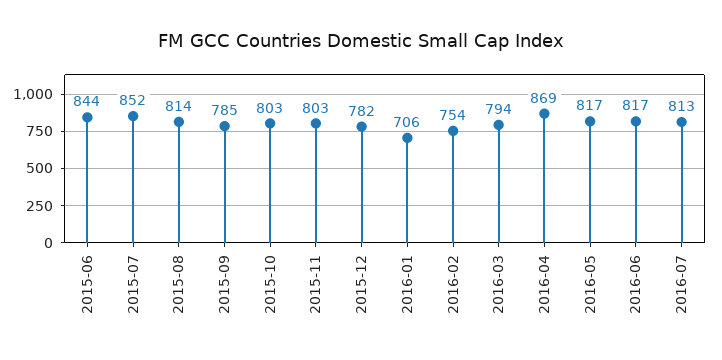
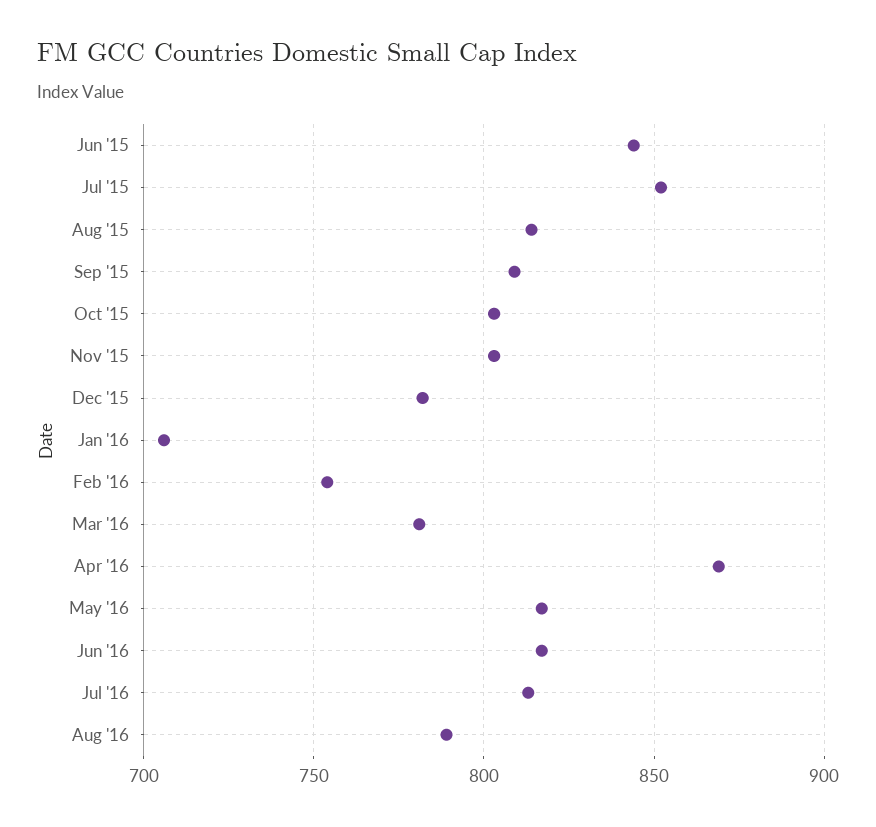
2015-09: 785 -> 810
2016-03: 794 -> 780
Aug '16: none -> 790

